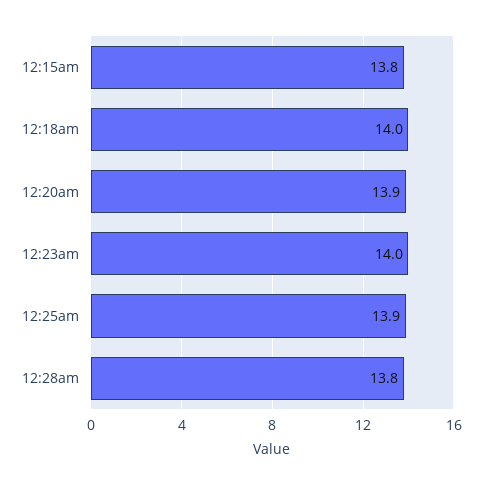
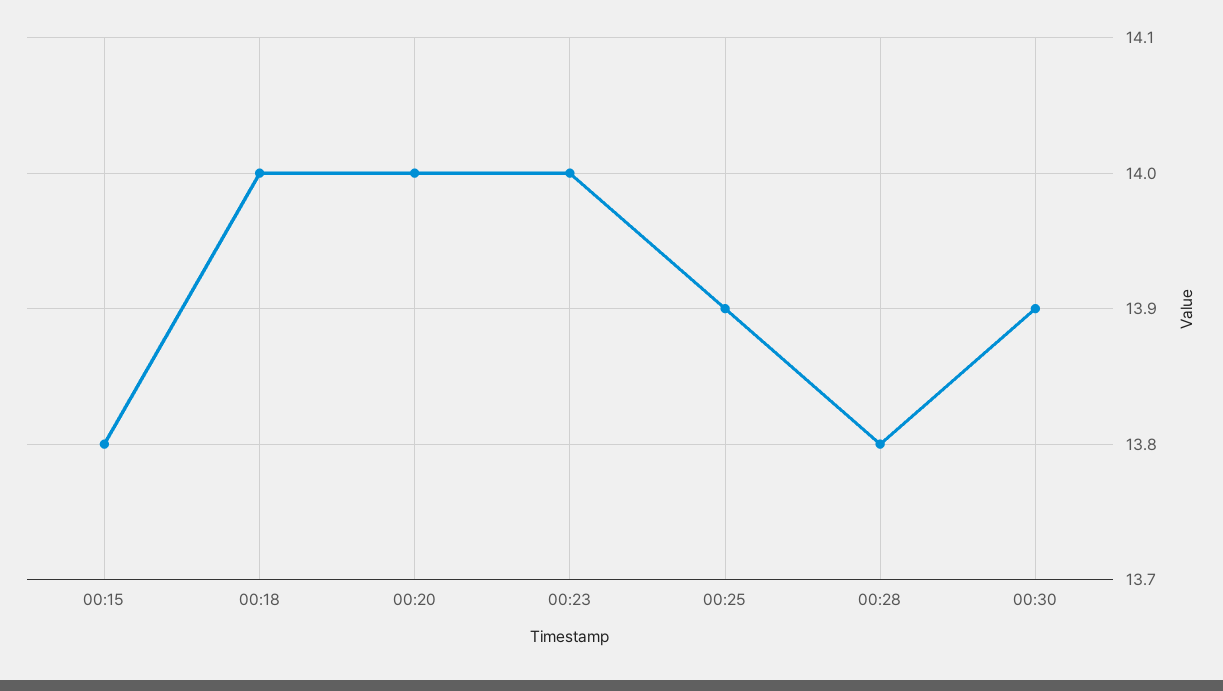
12:20am: 13.9 -> 14
00:30: none -> 13.9

